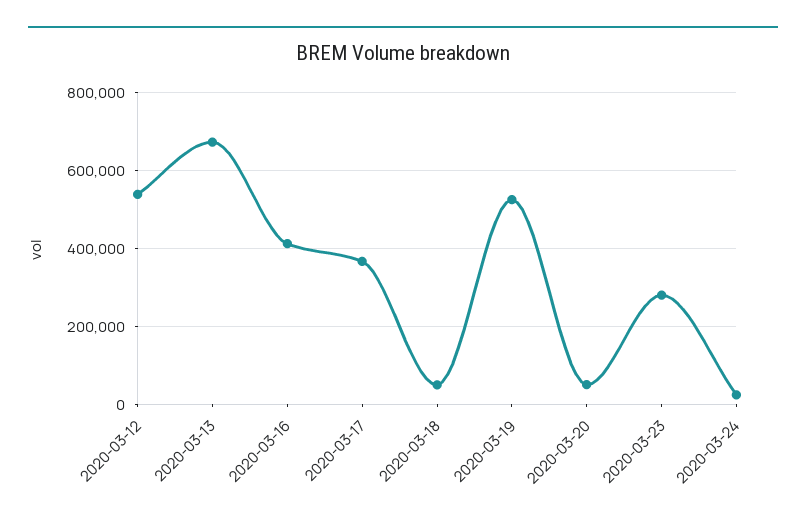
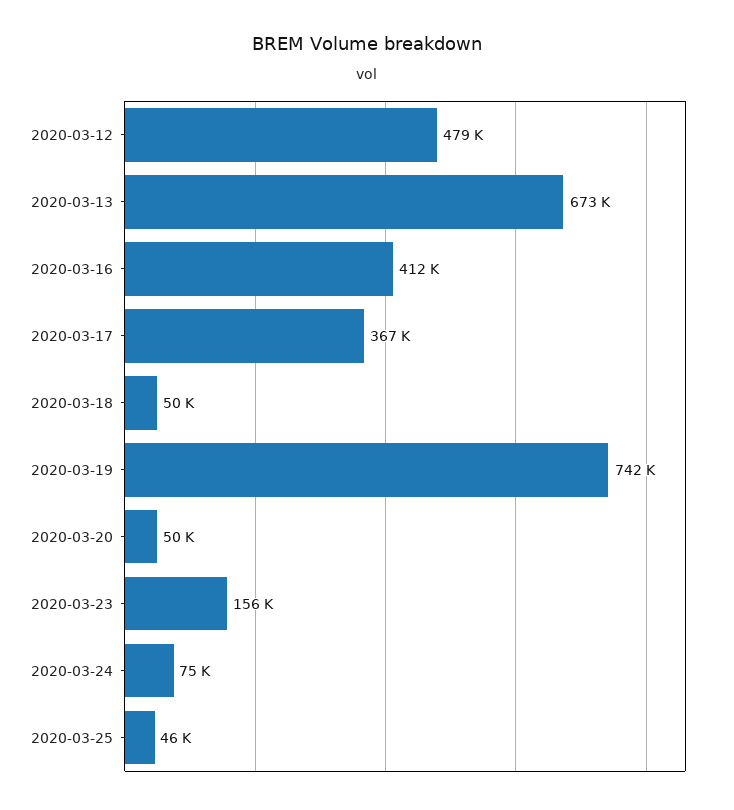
2020-03-12: 540000 -> 479000
2020-03-19: 520000 -> 742000
2020-03-23: 280000 -> 156000
2020-03-24: 20000 -> 75000
2020-03-25: none -> 46000

